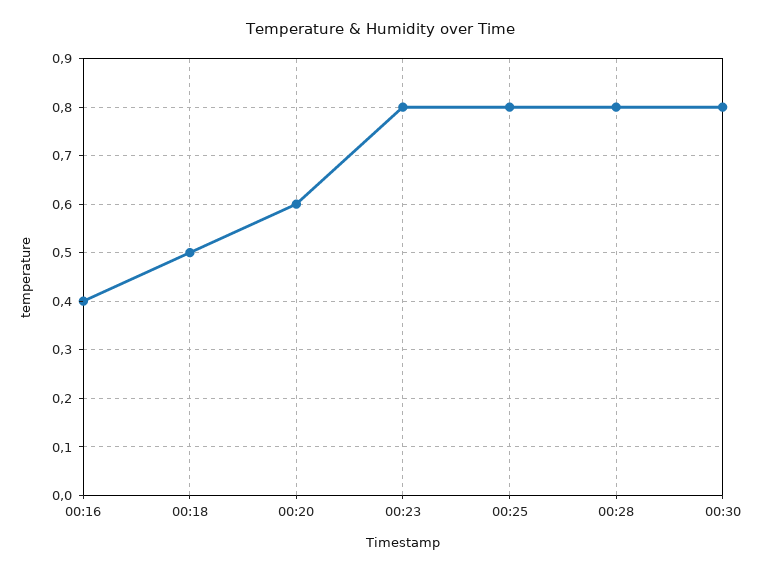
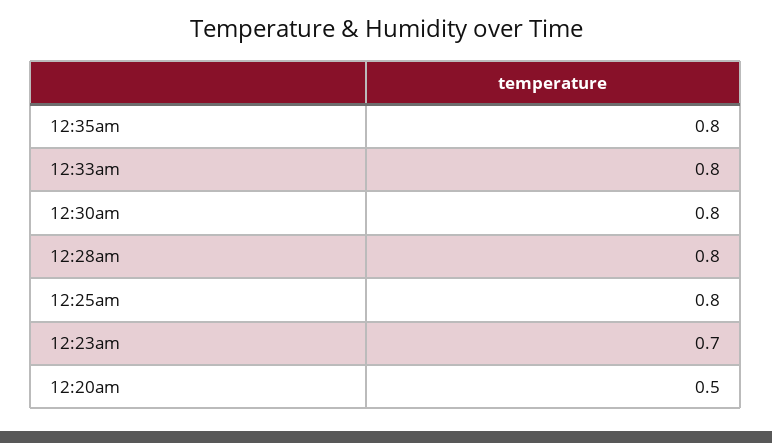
00:16: 0.4 -> none
00:18: 0.5 -> none
00:20: 0.6 -> 0.5
00:23: 0.8 -> 0.7
12:35am: none -> 0.8
12:33am: none -> 0.8

